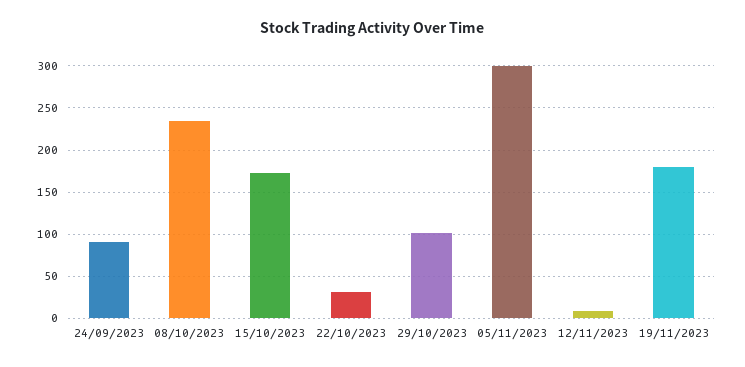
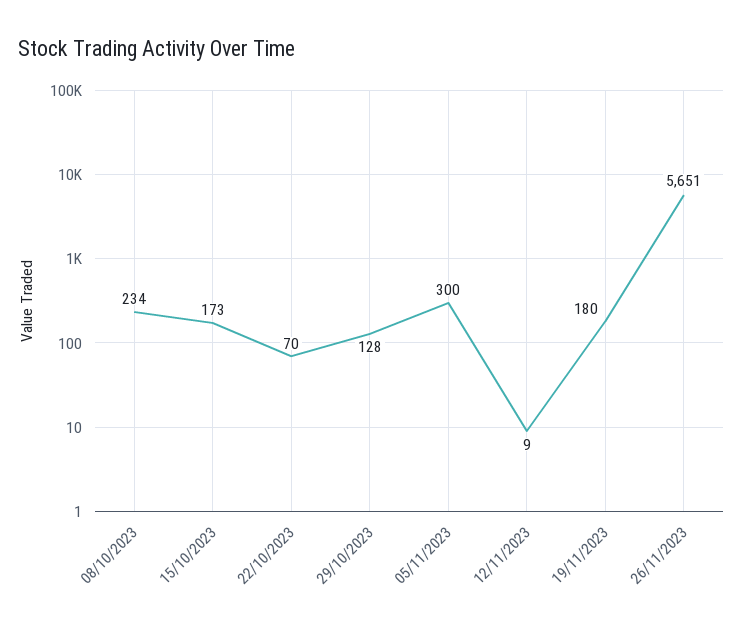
24/09/2023: 90 -> none
22/10/2023: 30 -> 70
29/10/2023: 100 -> 128
26/11/2023: none -> 5651

